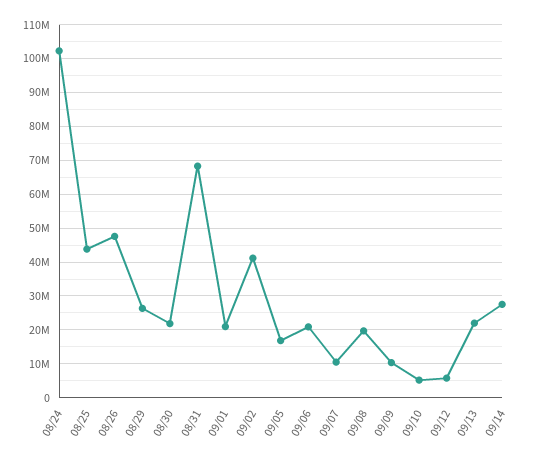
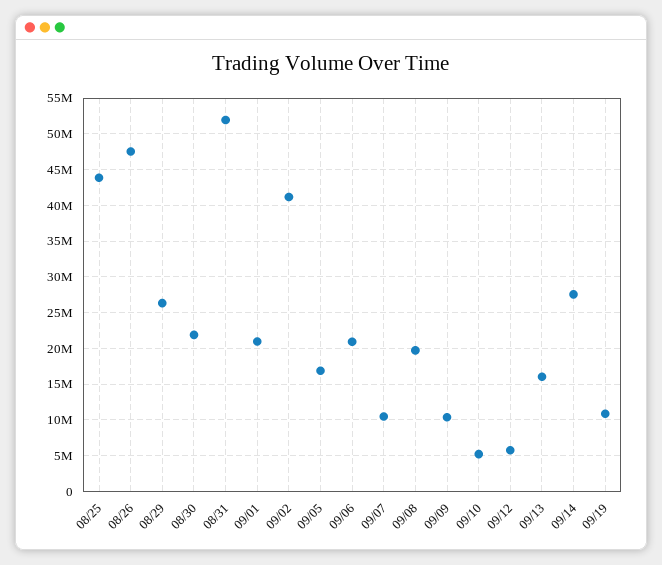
08/24: 102000000 -> none
08/31: 68000000 -> 52000000
09/13: 22000000 -> 16000000
09/19: none -> 11000000

